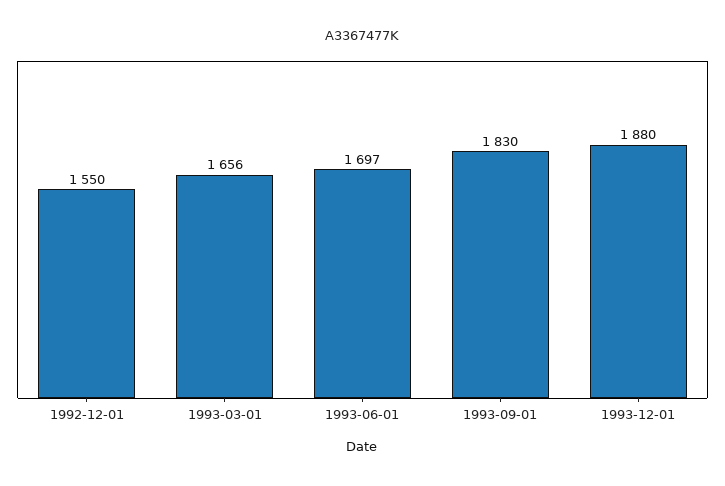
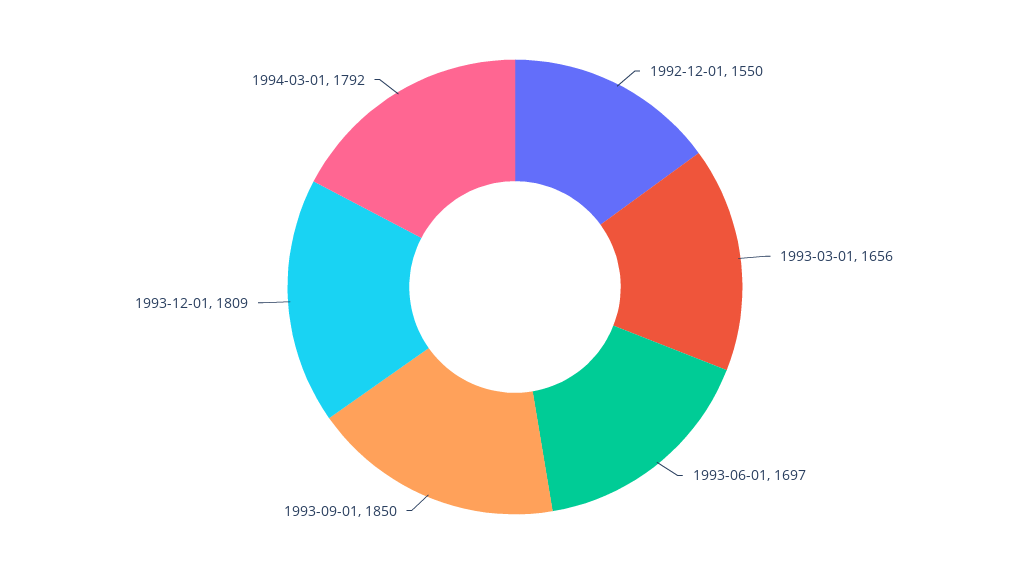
1993-09-01: 1830 -> 1850
1993-12-01: 1880 -> 1809
1994-03-01: none -> 1792

